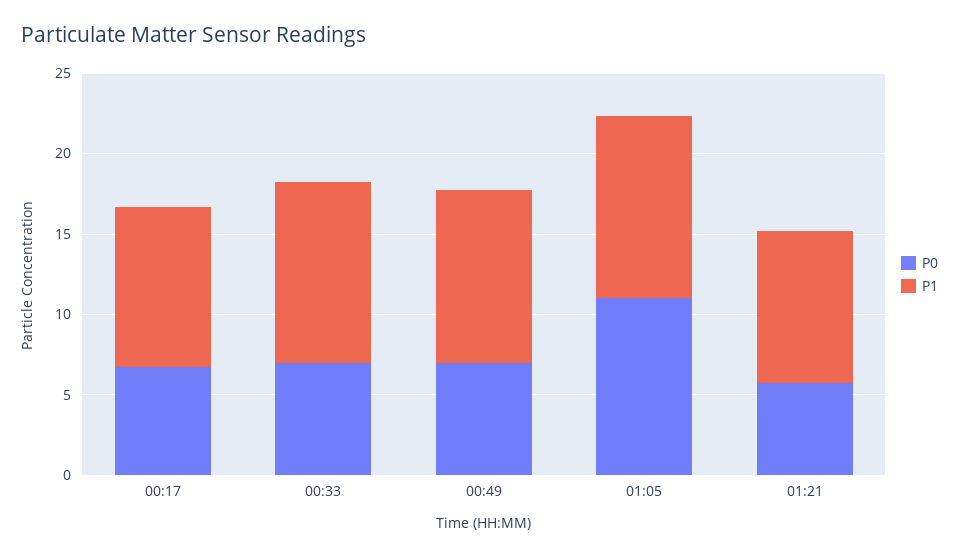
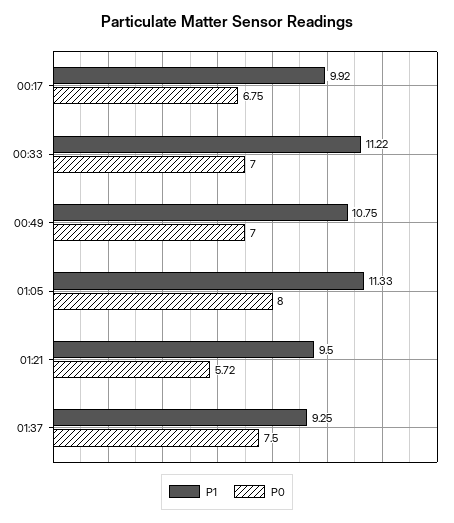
P0, 01:05: 11 -> 8
P1, 01:37: none -> 9.25
P0, 01:37: none -> 7.5

